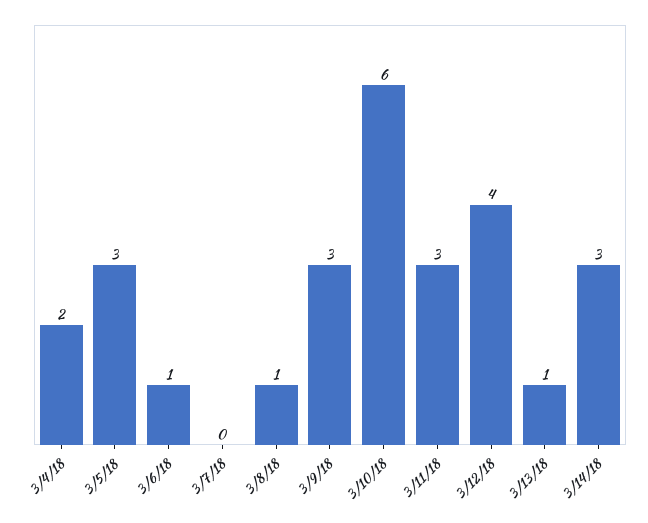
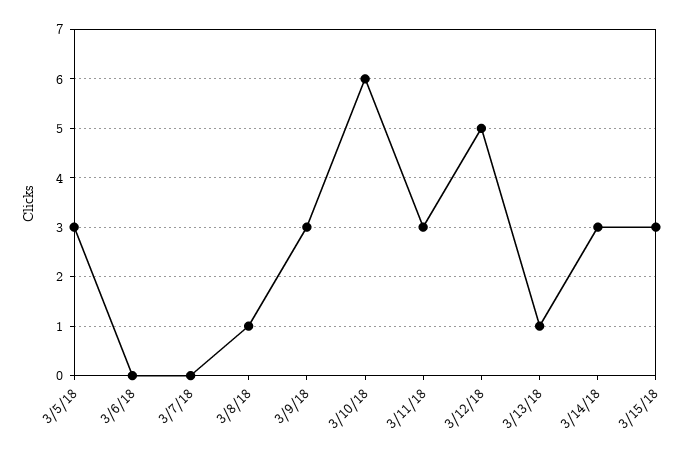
3/4/18: 2 -> none
3/6/18: 1 -> 0
3/12/18: 4 -> 5
3/15/18: none -> 3

